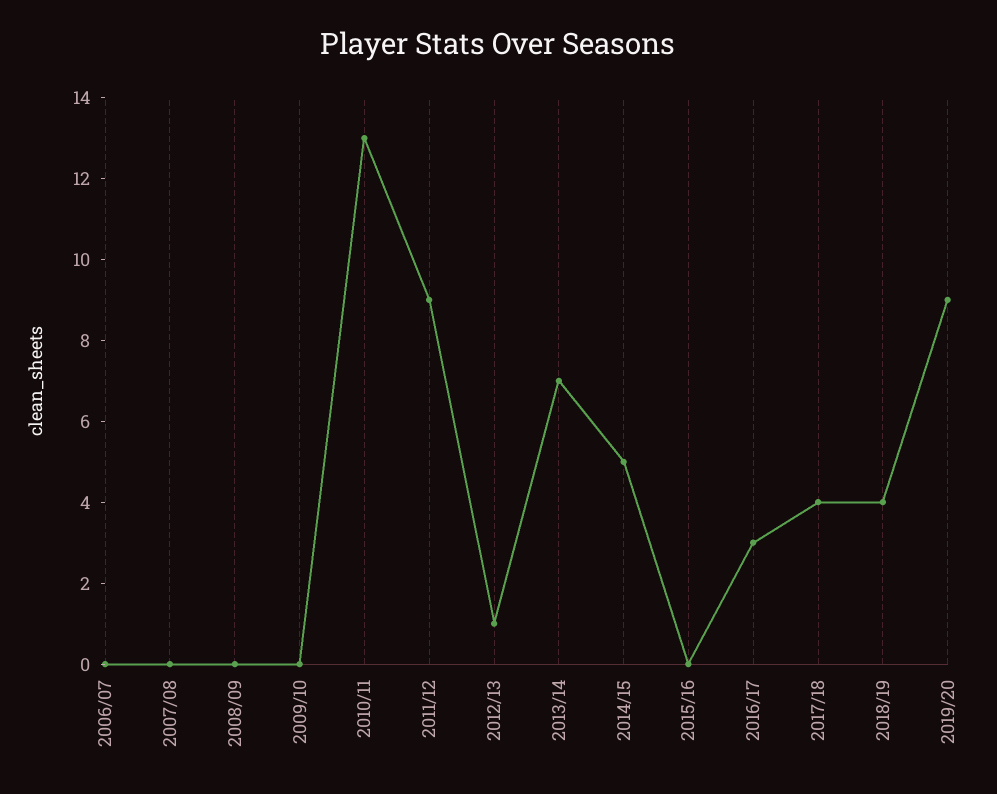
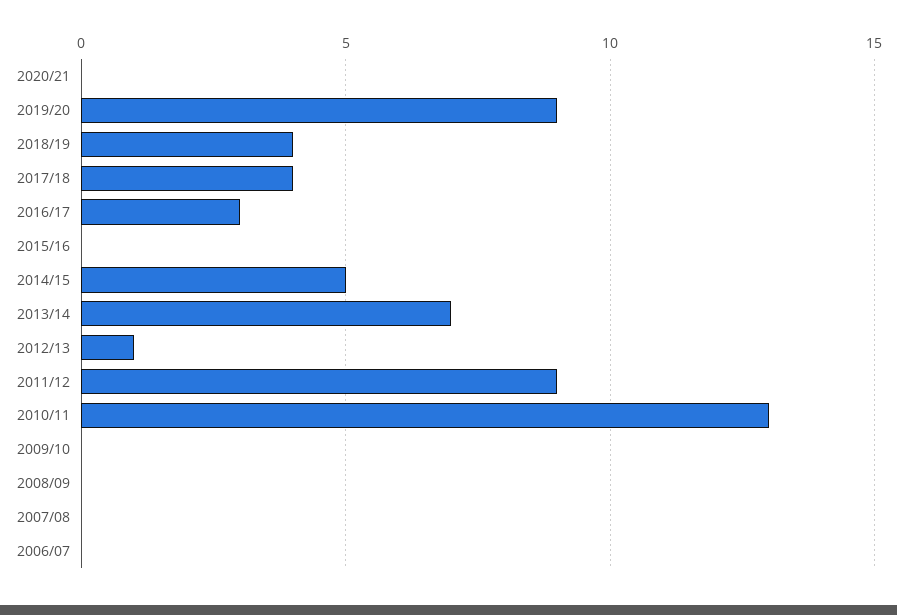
2020/21: none -> 0

